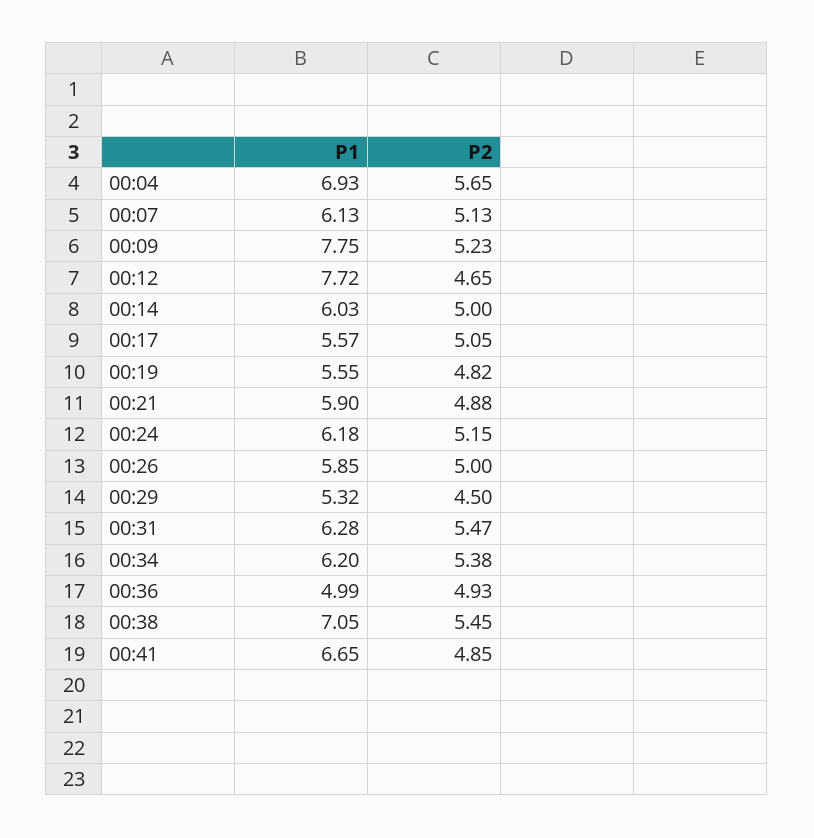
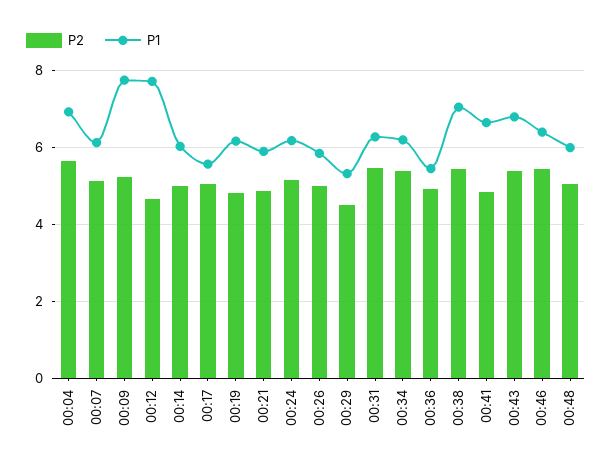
P1, 00:19: 5.55 -> 6.2
P1, 00:36: 4.99 -> 5.4
P2, 00:43: none -> 5.4
P1, 00:43: none -> 6.8
P2, 00:46: none -> 5.4
P1, 00:46: none -> 6.4
P2, 00:48: none -> 5
P1, 00:48: none -> 6

